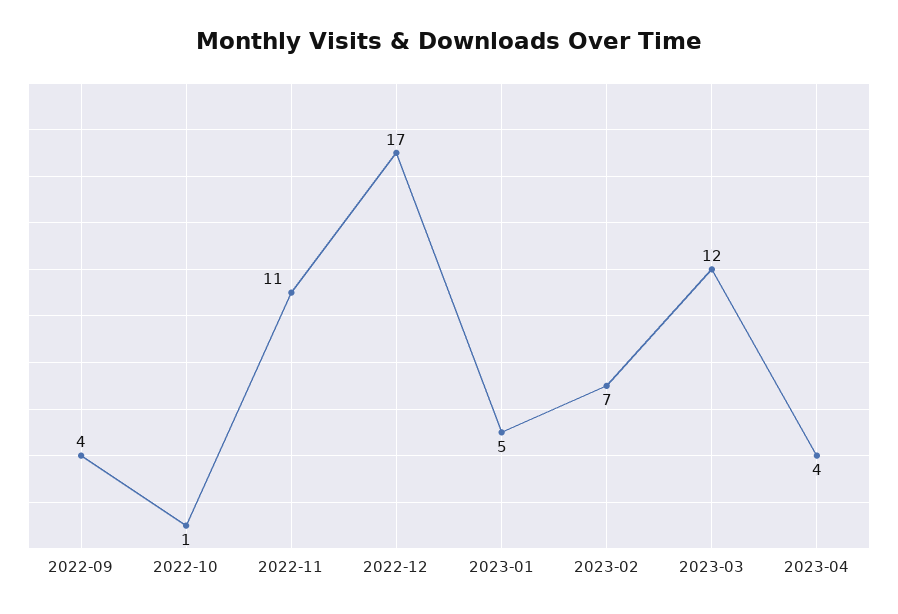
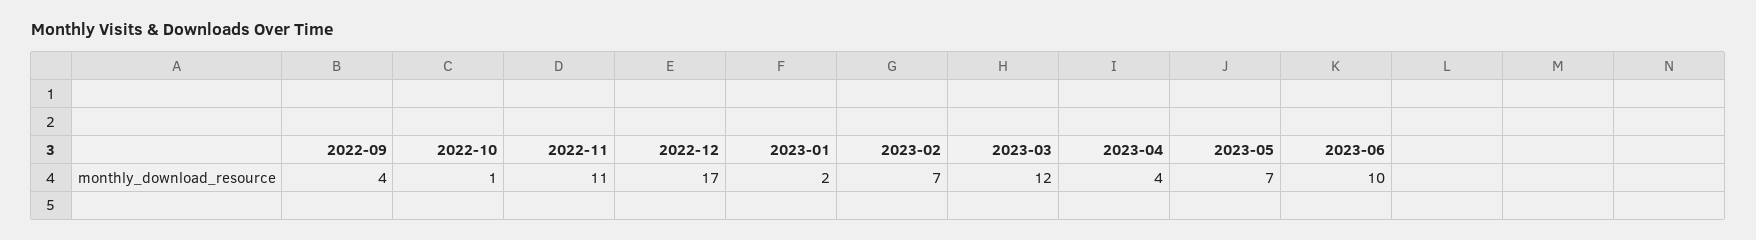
2023-01: 5 -> 2
2023-05: none -> 7
2023-06: none -> 10

